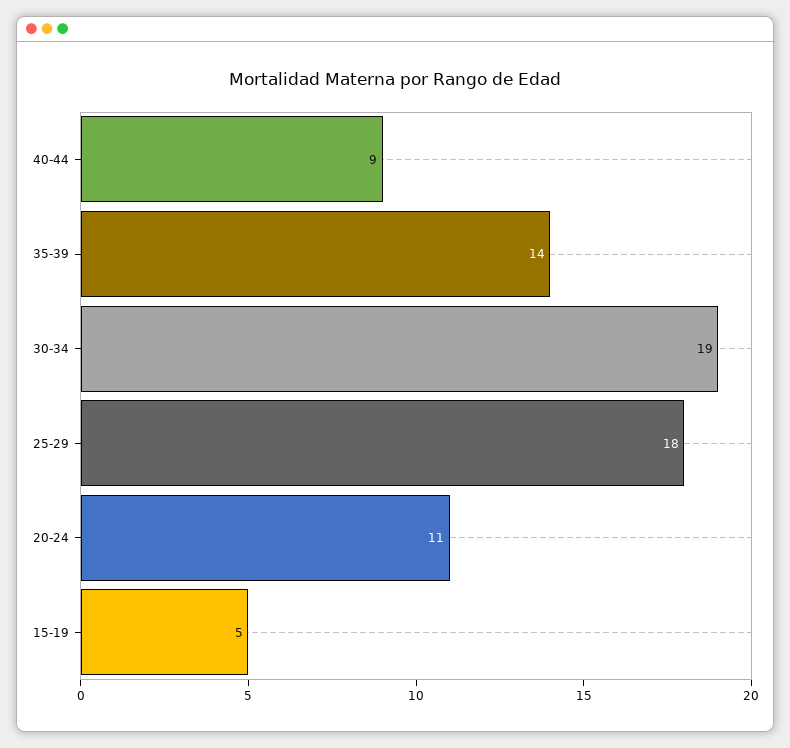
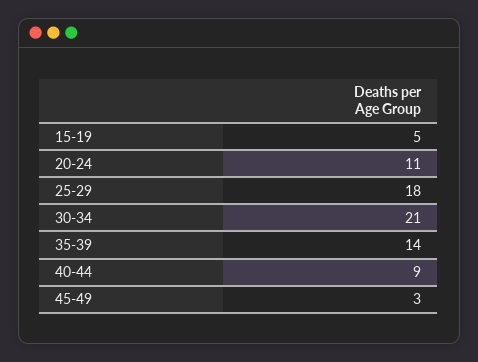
30-34: 19 -> 21
45-49: none -> 3

